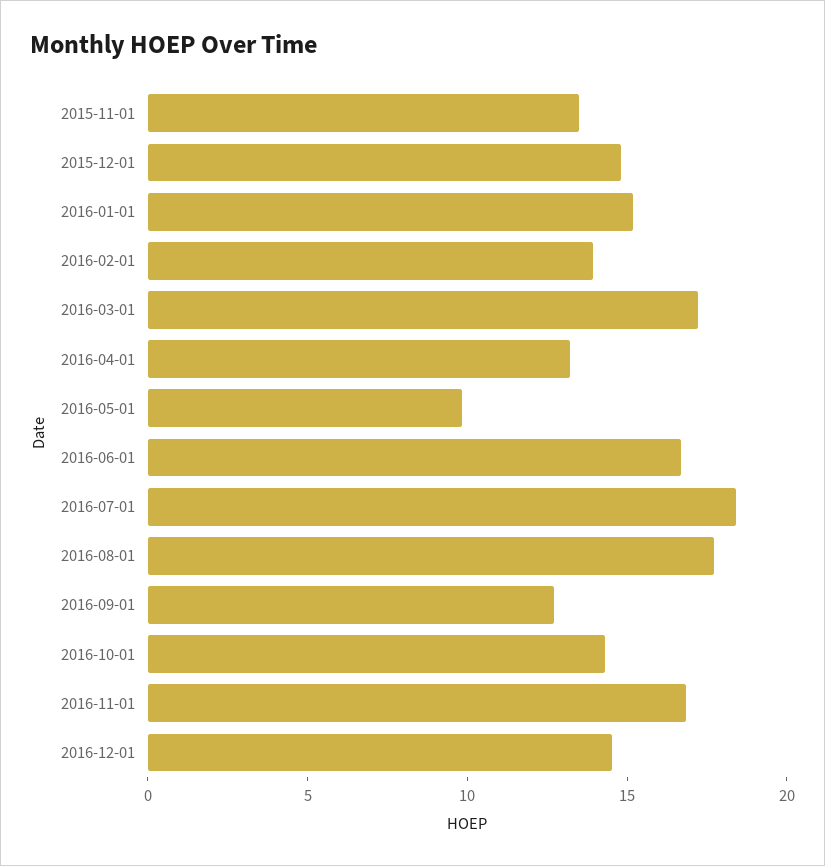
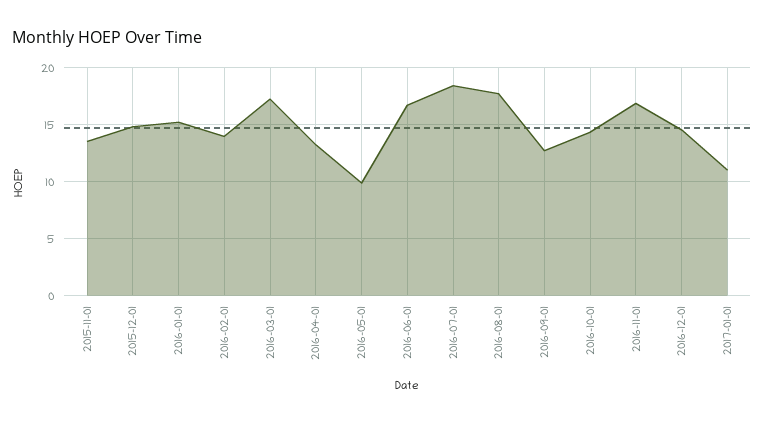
2017-01-01: none -> 11

